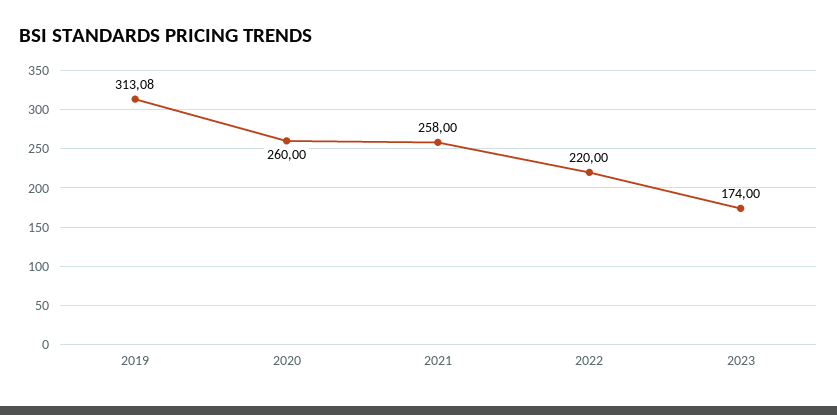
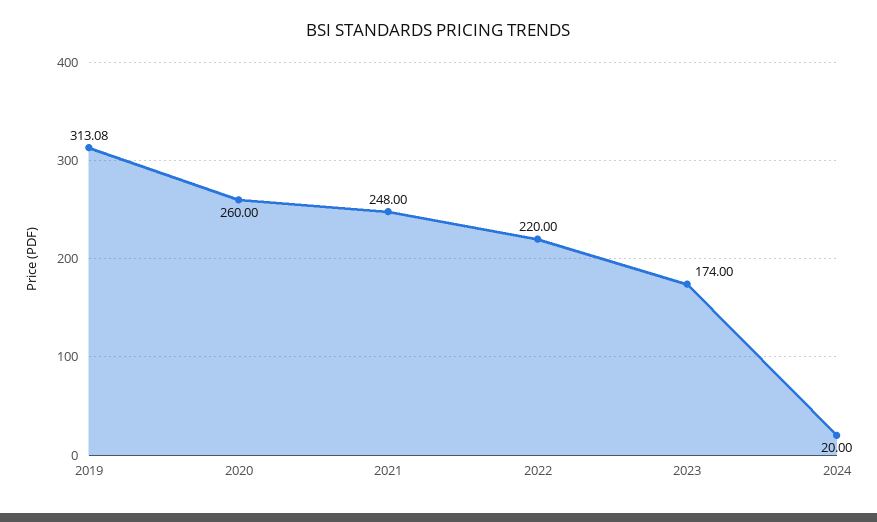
2021: 258 -> 248
2024: none -> 20

